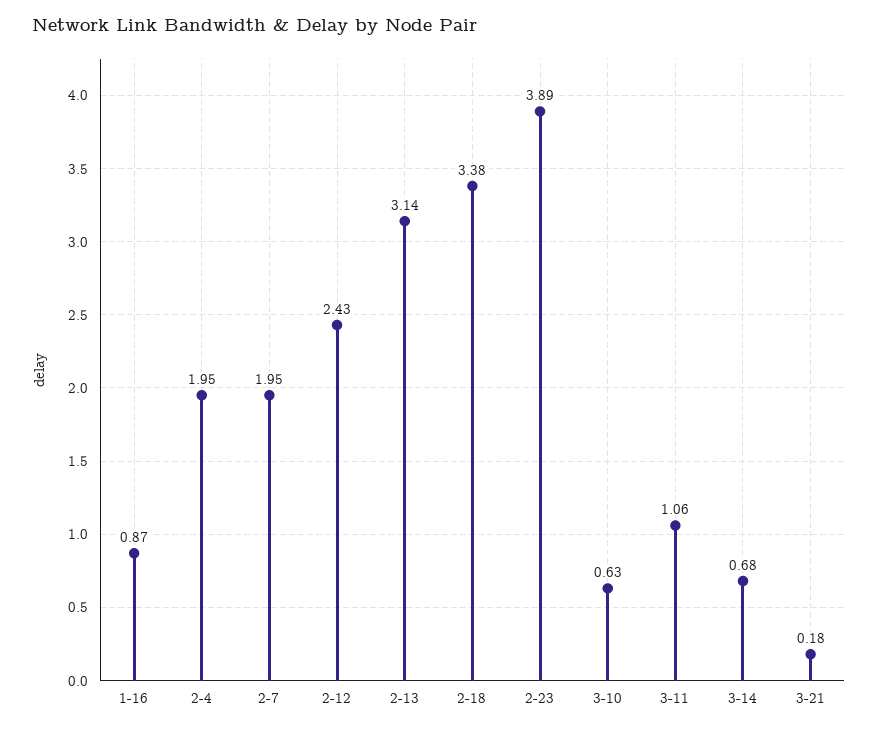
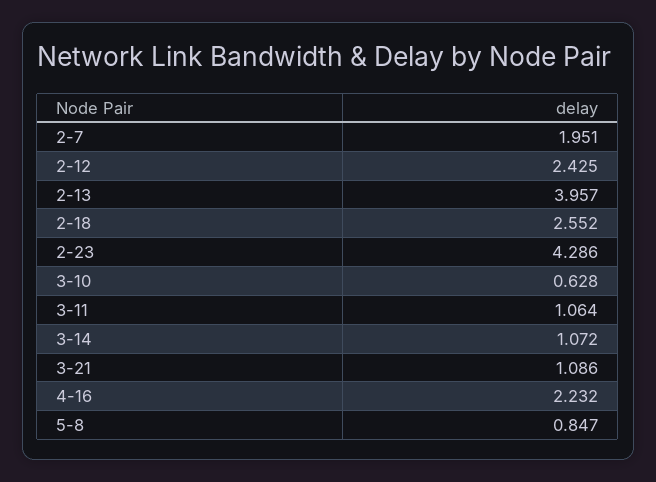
1-16: 0.87 -> none
2-4: 1.95 -> none
2-13: 3.14 -> 3.957
2-18: 3.38 -> 2.552
2-23: 3.89 -> 4.286
3-14: 0.68 -> 1.072
3-21: 0.18 -> 1.086
4-16: none -> 2.232
5-8: none -> 0.847

